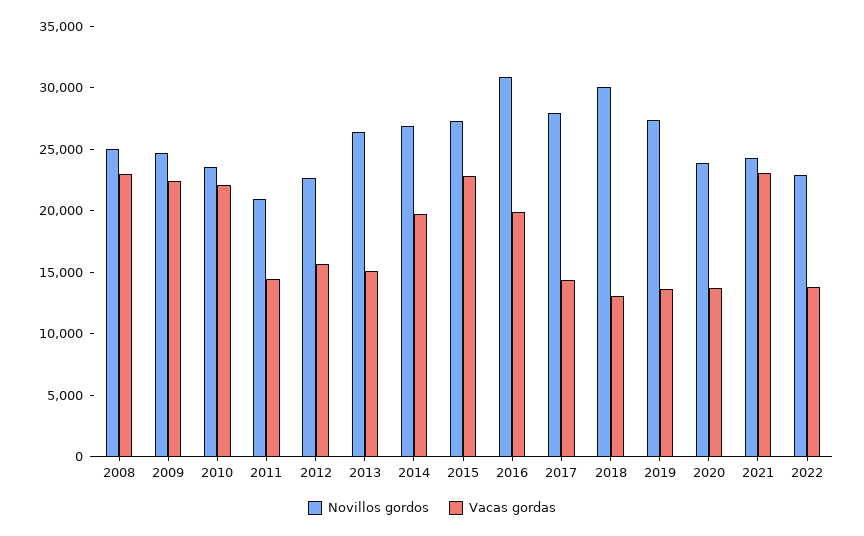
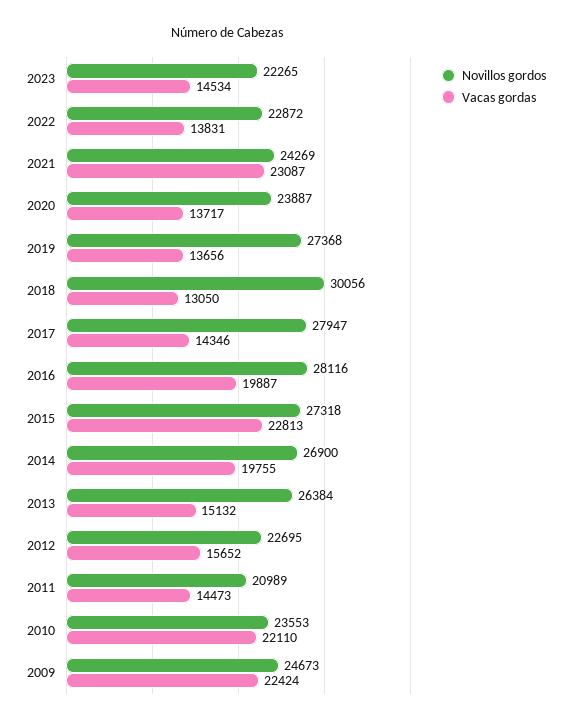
Novillos gordos, 2008: 25000 -> none
Vacas gordas, 2008: 23000 -> none
Novillos gordos, 2016: 31000 -> 28116
Novillos gordos, 2023: none -> 22265
Vacas gordas, 2023: none -> 14534

